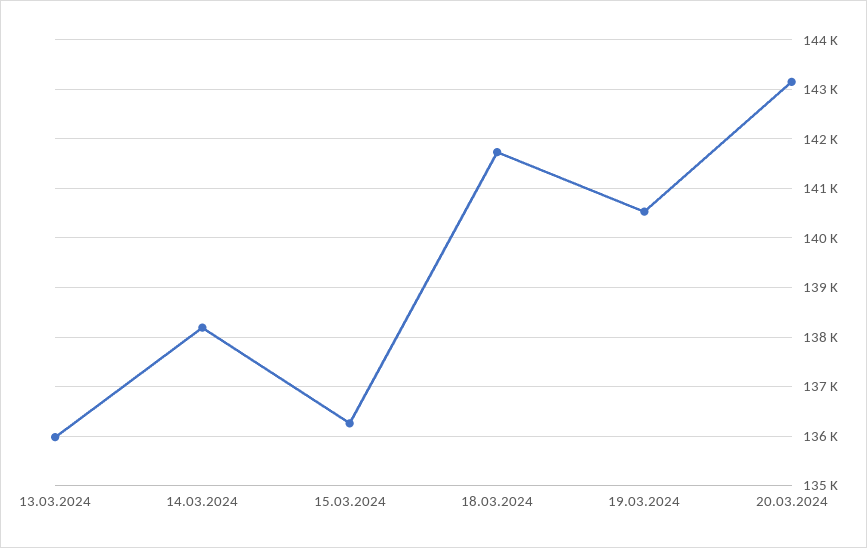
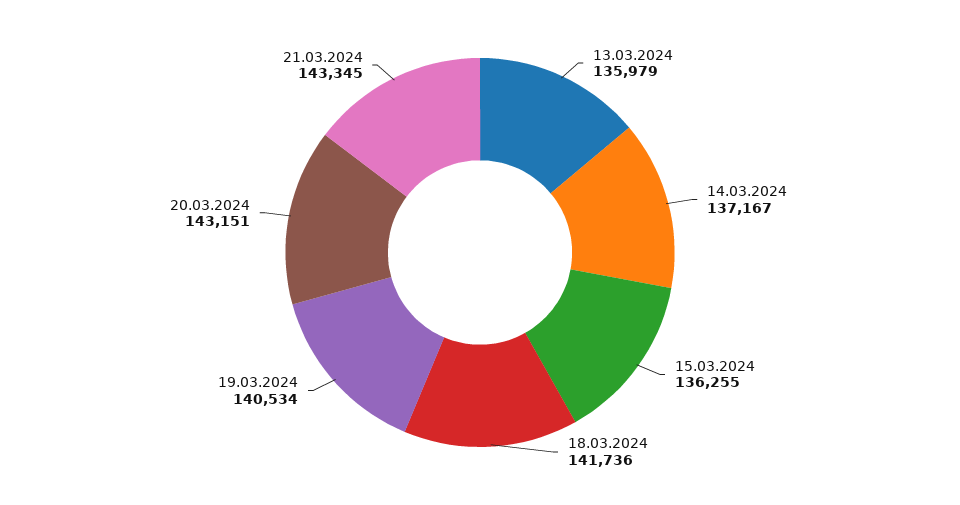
14.03.2024: 138200 -> 137167
21.03.2024: none -> 143345

